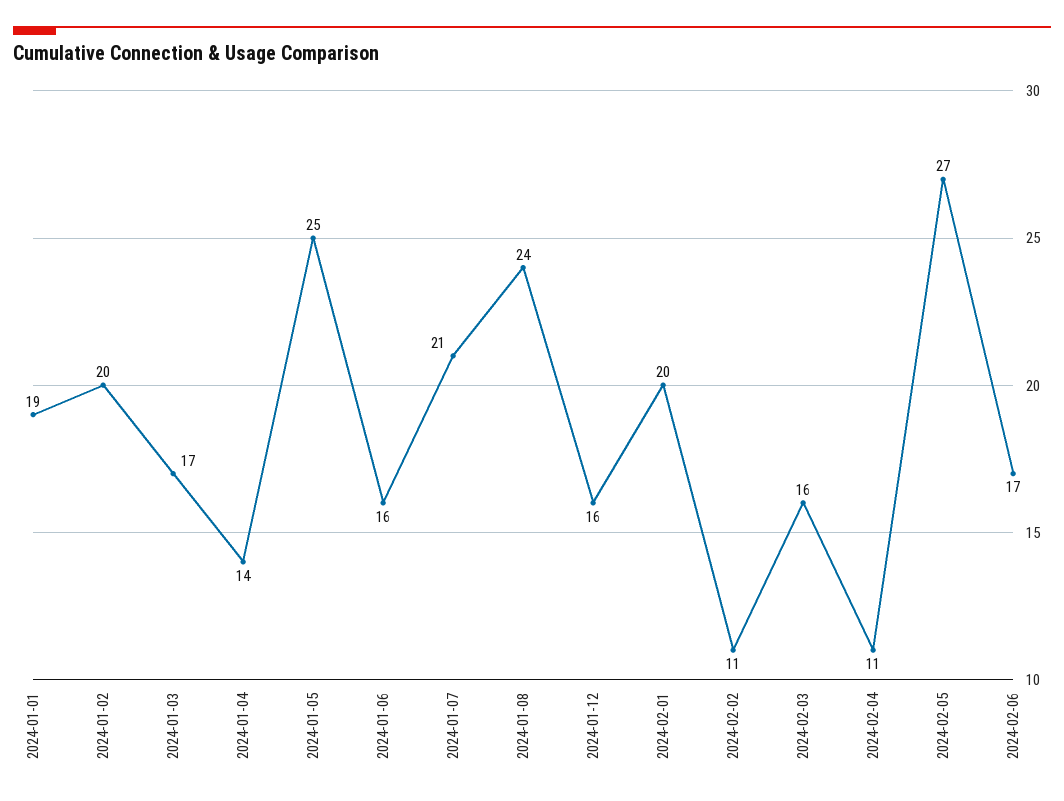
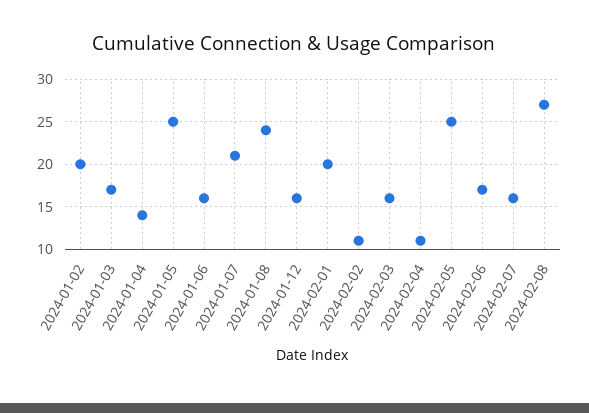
2024-01-01: 19 -> none
2024-02-05: 27 -> 25
2024-02-07: none -> 16
2024-02-08: none -> 27

